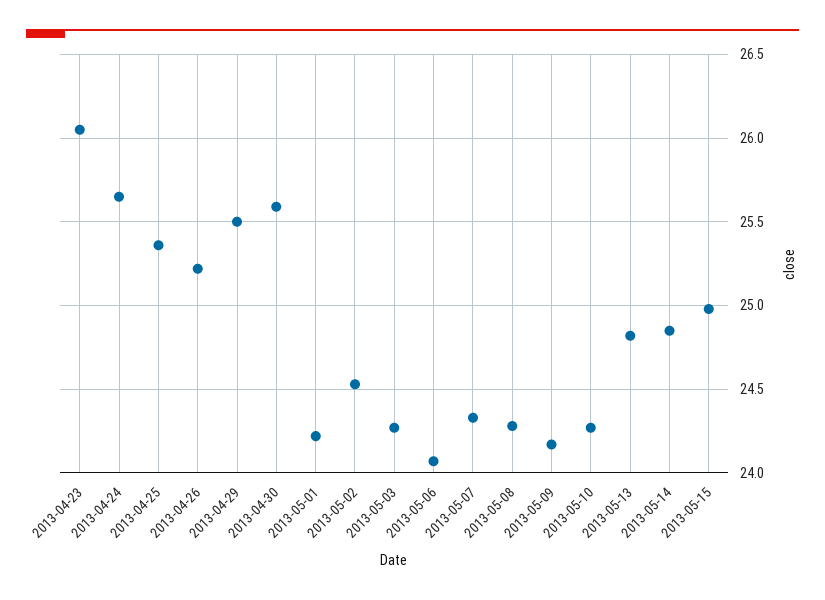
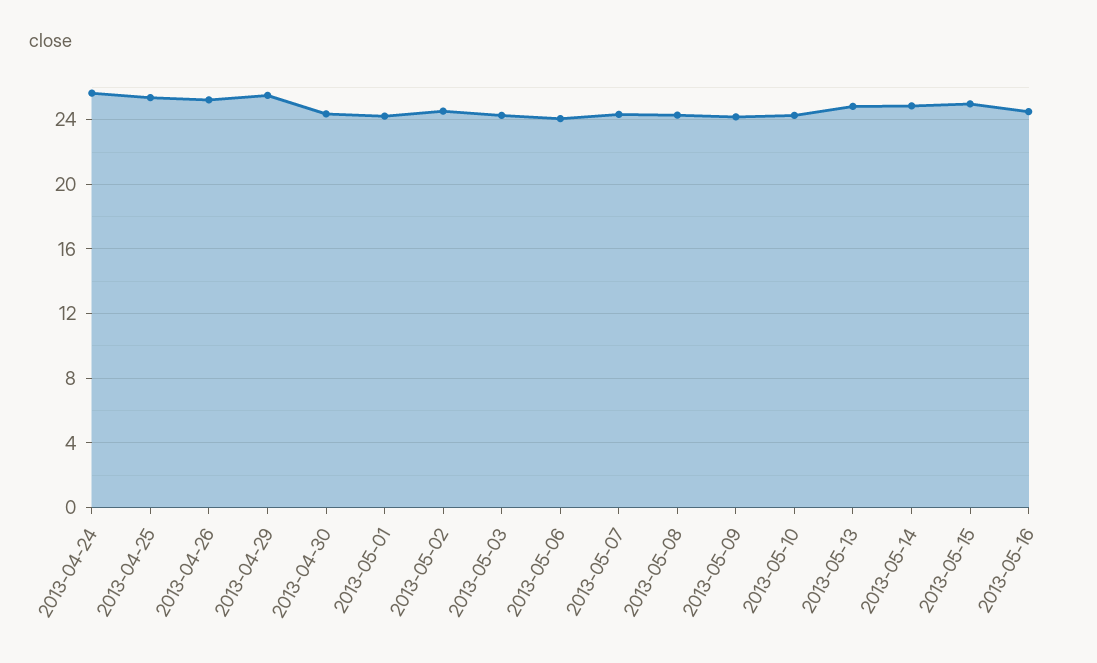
2013-04-23: 26.05 -> none
2013-04-30: 25.6 -> 24.5
2013-05-16: none -> 24.5

